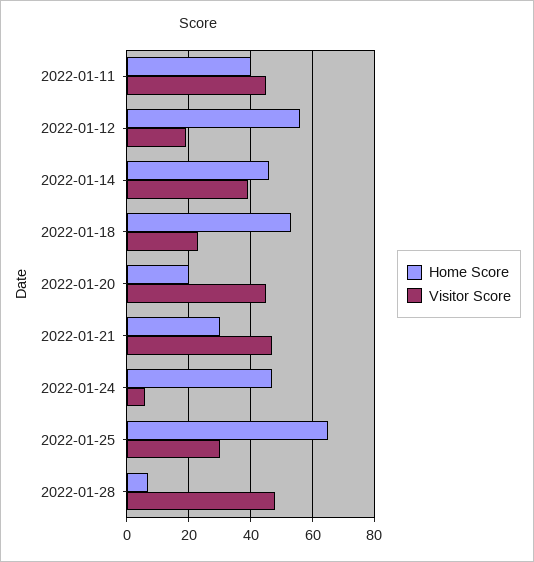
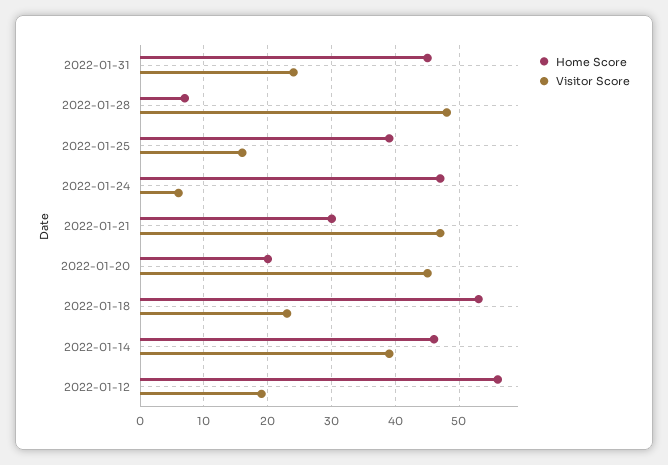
Home Score, 2022-01-11: 40 -> none
Visitor Score, 2022-01-11: 45 -> none
Home Score, 2022-01-25: 65 -> 39
Visitor Score, 2022-01-25: 30 -> 16
Home Score, 2022-01-31: none -> 45
Visitor Score, 2022-01-31: none -> 24

